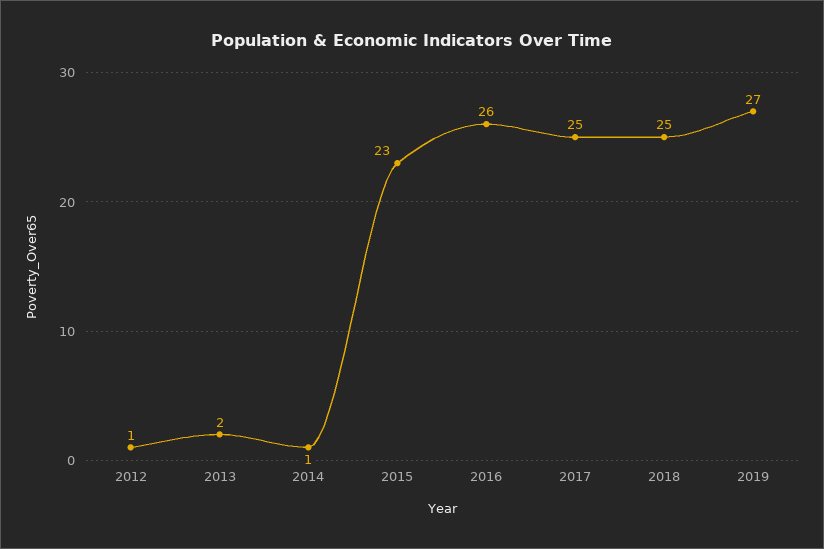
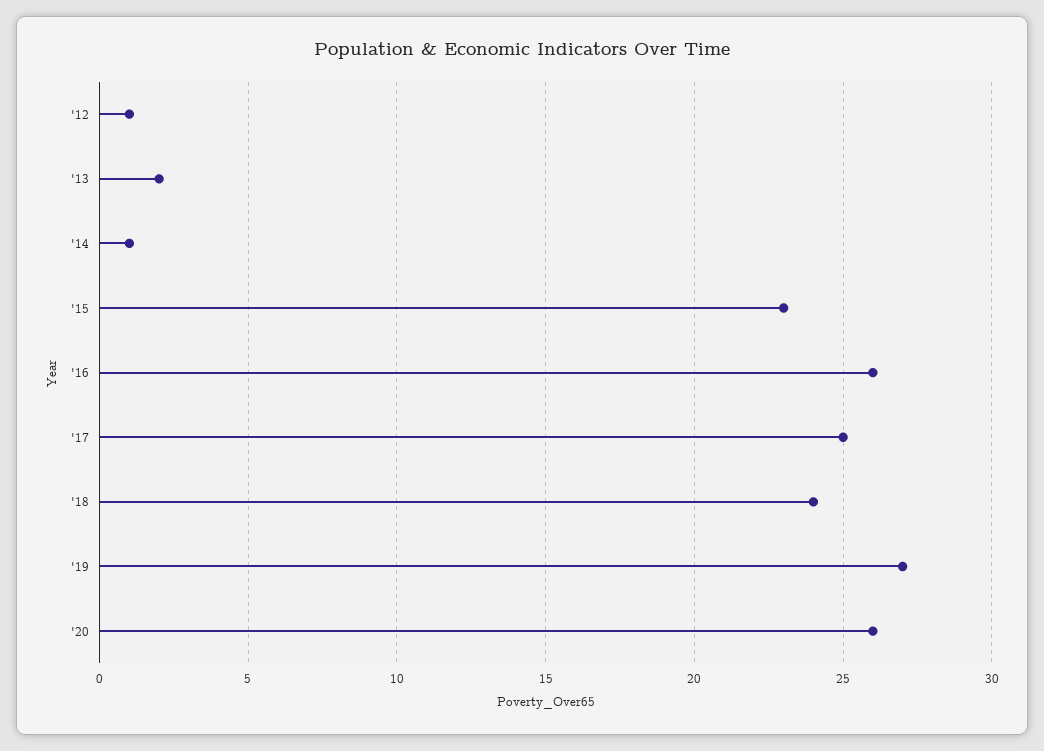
2018: 25 -> 24
'20: none -> 26

